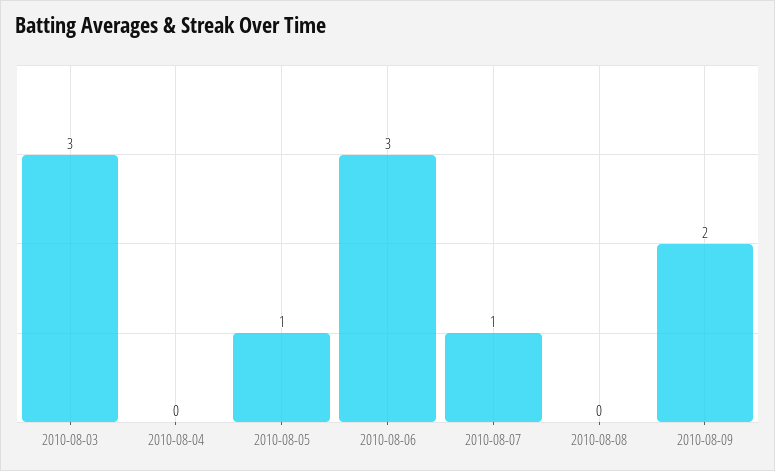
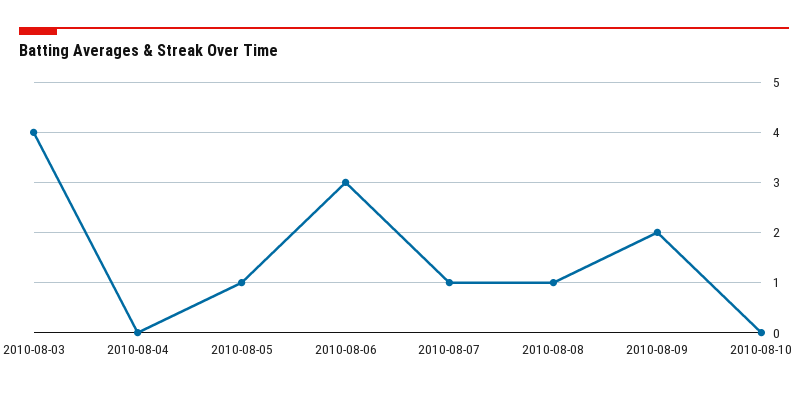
2010-08-03: 3 -> 4
2010-08-08: 0 -> 1
2010-08-10: none -> 0

